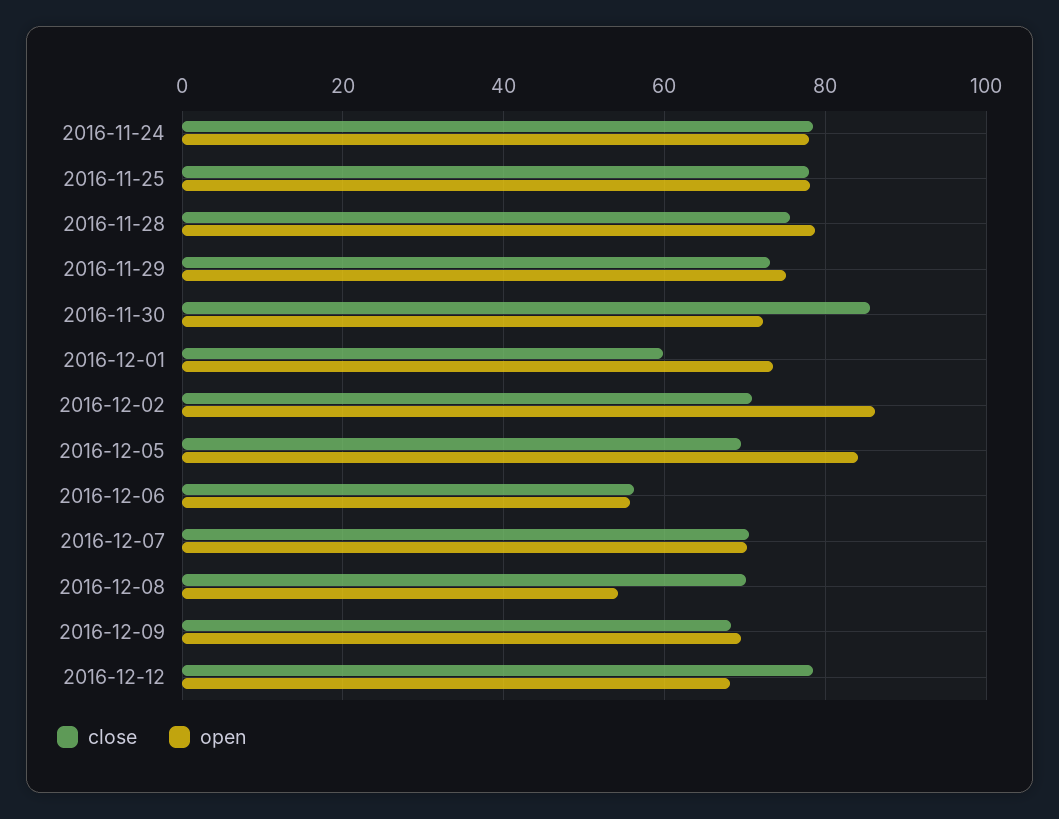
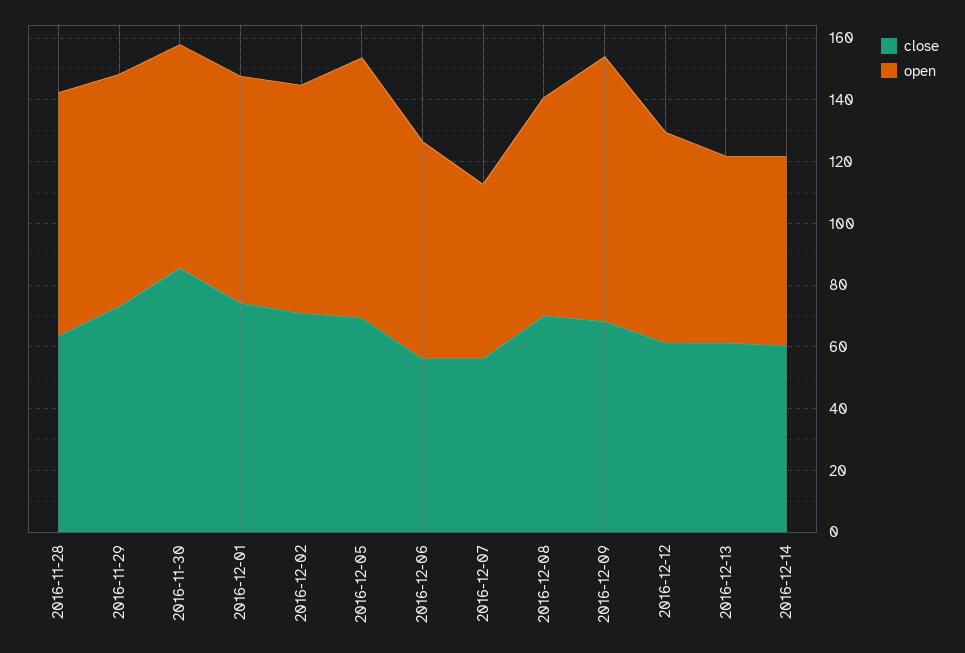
close, 2016-11-24: 78 -> none
open, 2016-11-24: 78 -> none
close, 2016-11-25: 78 -> none
open, 2016-11-25: 78 -> none
close, 2016-11-28: 76 -> 65
close, 2016-12-01: 60 -> 75
open, 2016-12-02: 86 -> 75
open, 2016-12-06: 56 -> 70
close, 2016-12-07: 70 -> 55
open, 2016-12-07: 70 -> 55
open, 2016-12-08: 54 -> 70
open, 2016-12-09: 70 -> 85
close, 2016-12-12: 78 -> 60
close, 2016-12-13: none -> 60
open, 2016-12-13: none -> 60
close, 2016-12-14: none -> 60
open, 2016-12-14: none -> 60

